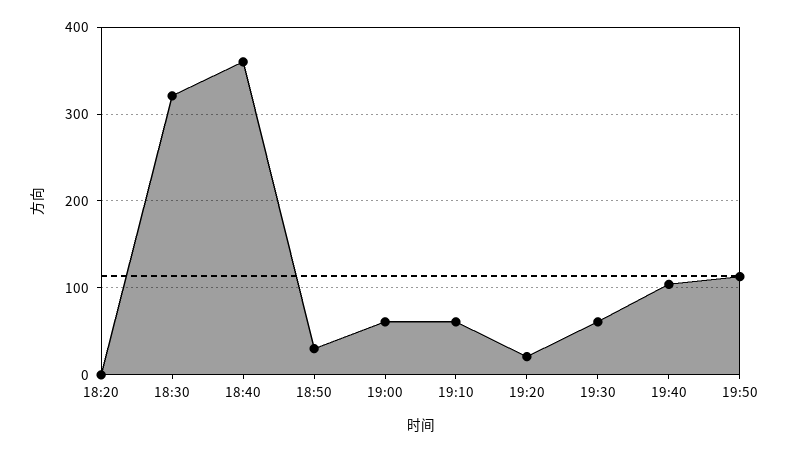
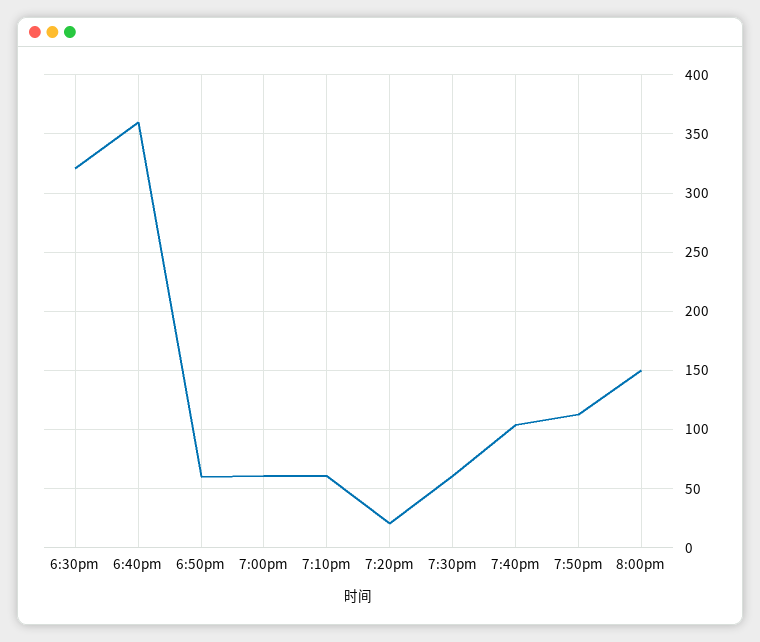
18:20: 0 -> none
18:50: 30 -> 60
8:00pm: none -> 150

